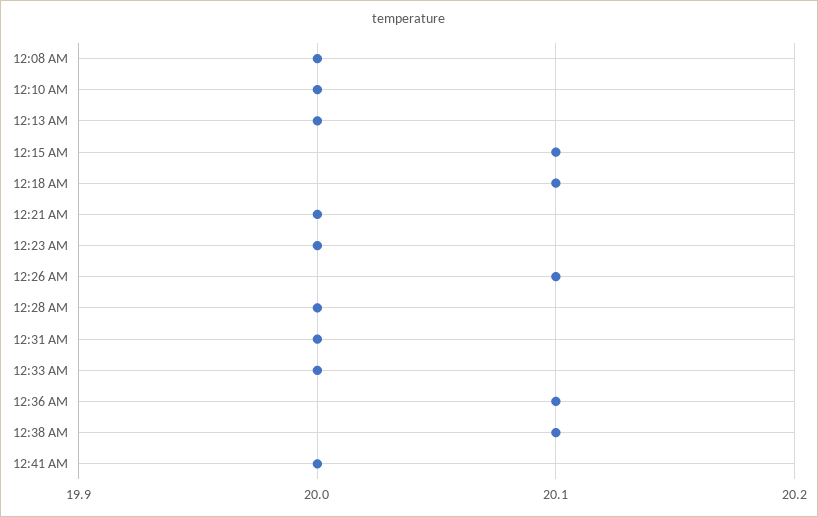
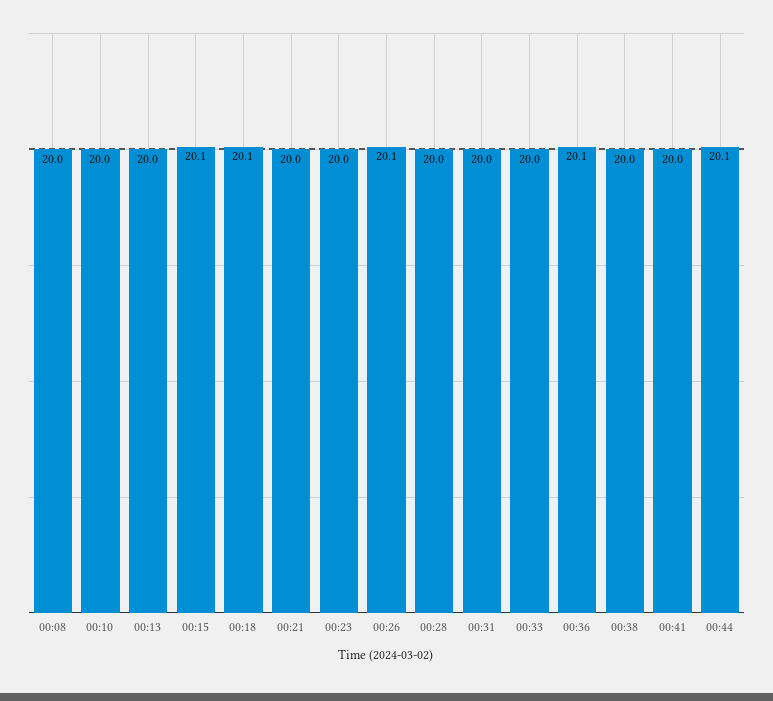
12:38 AM: 20.1 -> 20
00:44: none -> 20.1

